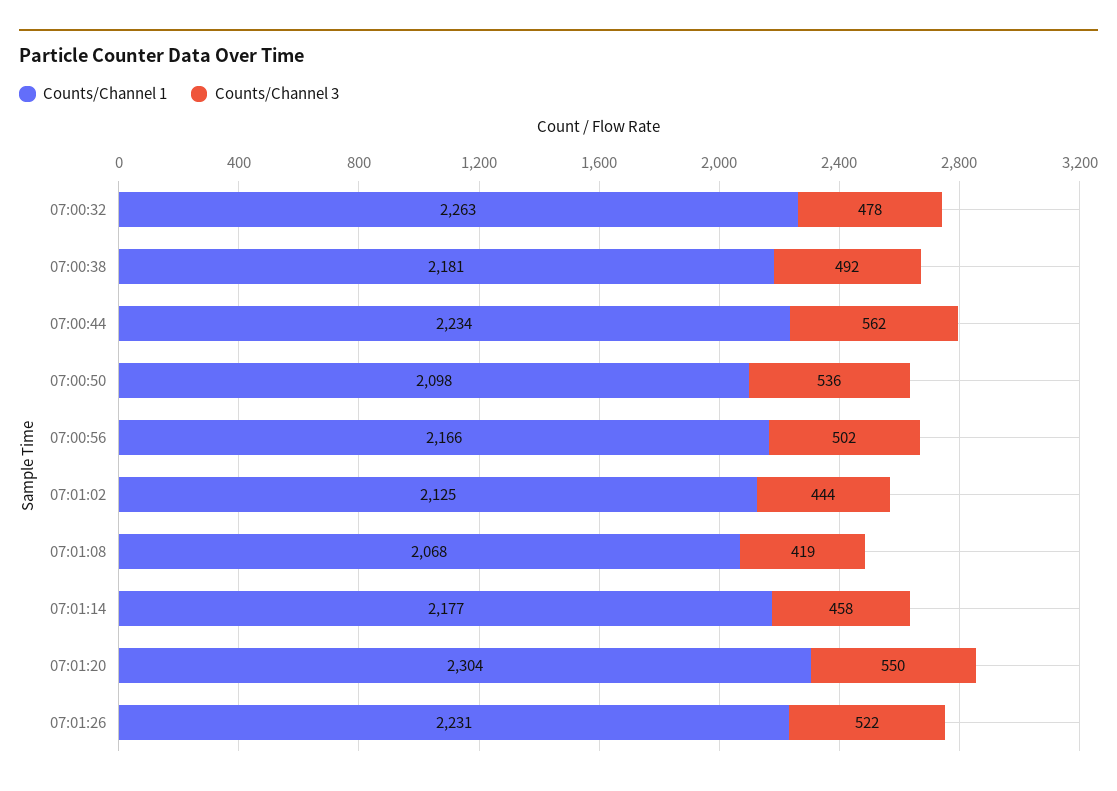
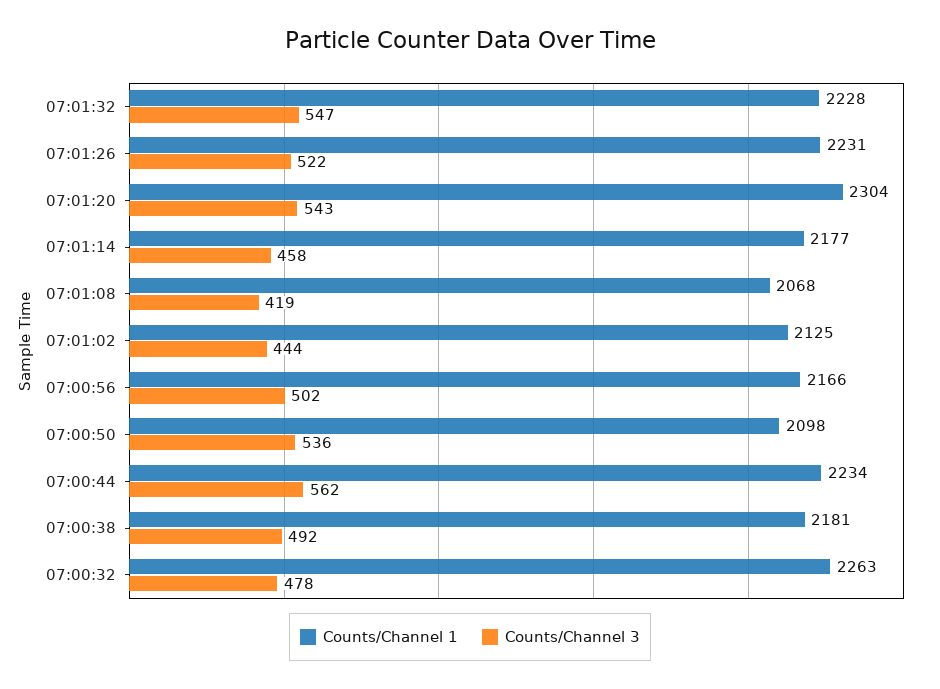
Counts/Channel 3, 07:01:20: 550 -> 543
Counts/Channel 1, 07:01:32: none -> 2228
Counts/Channel 3, 07:01:32: none -> 547

